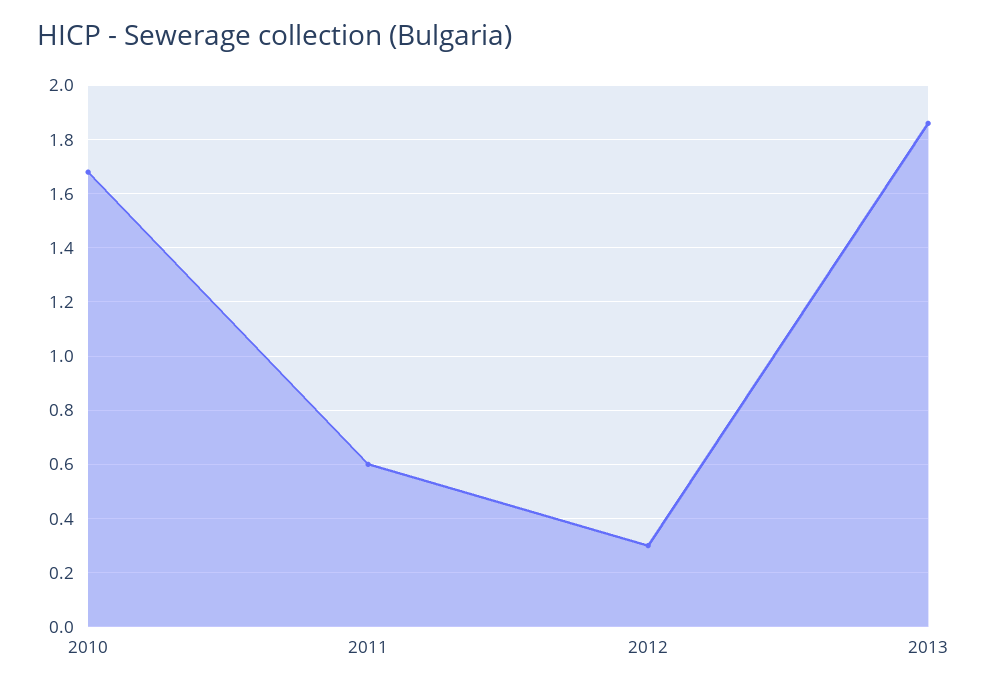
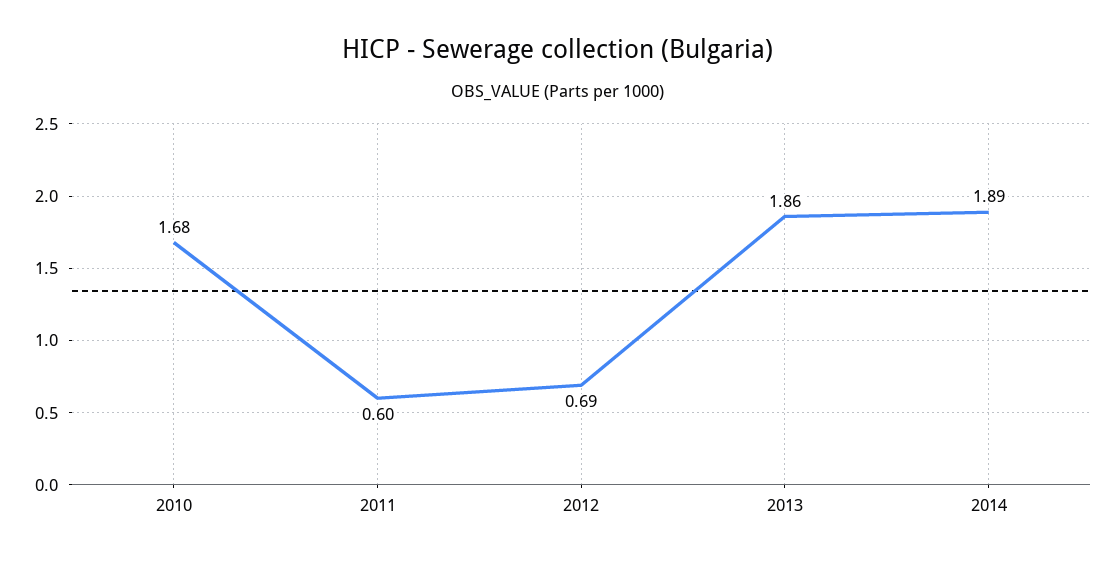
2012: 0.3 -> 0.69
2014: none -> 1.89

